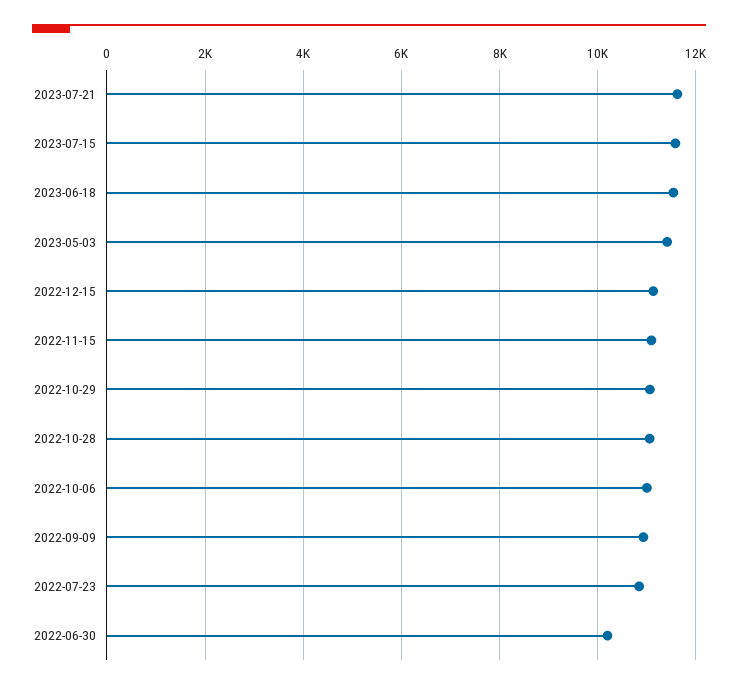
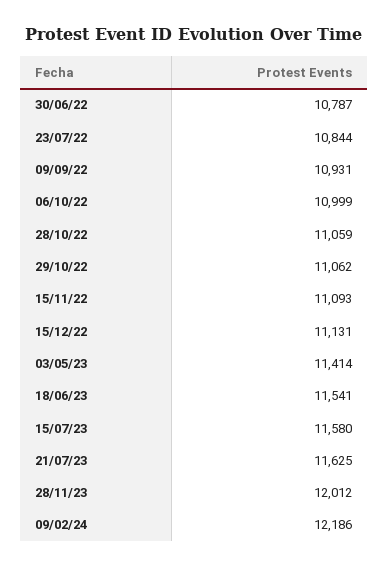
2022-06-30: 10200 -> 10787
28/11/23: none -> 12012
09/02/24: none -> 12186

